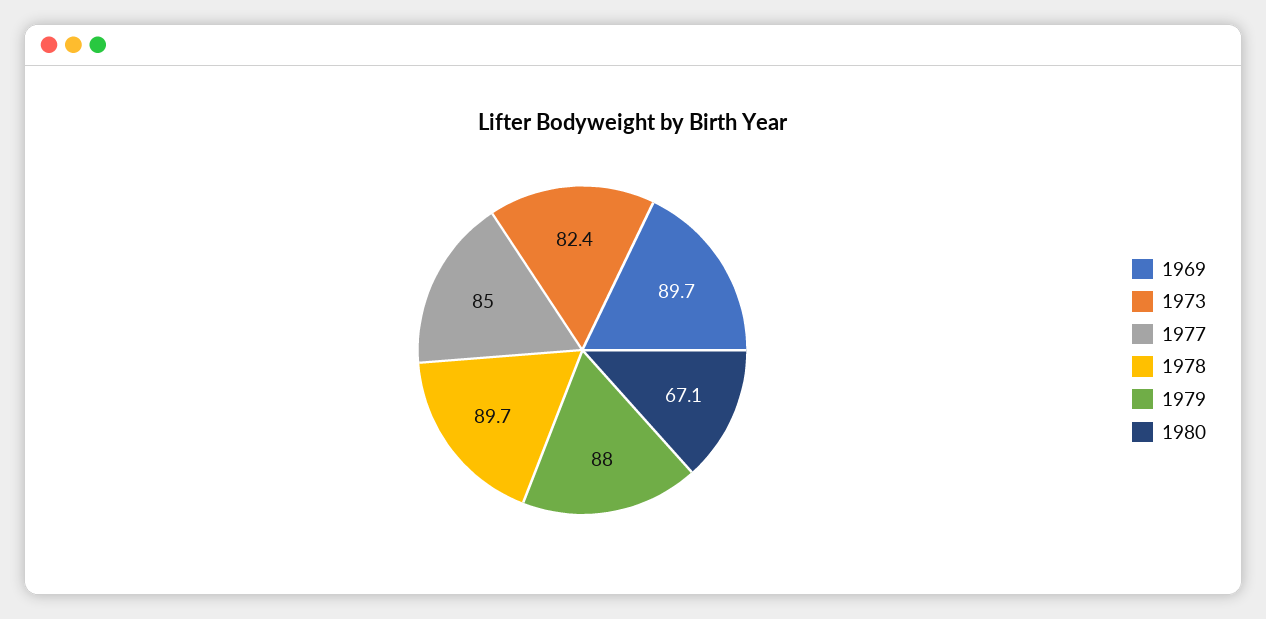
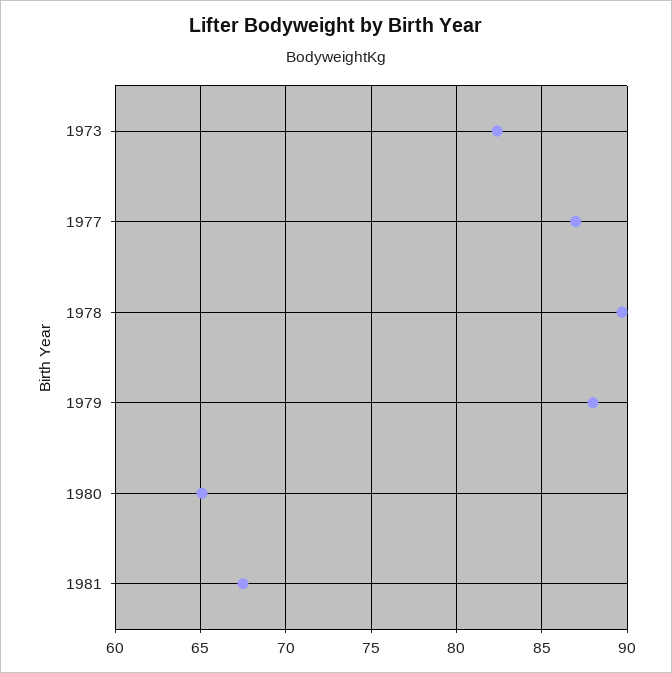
1969: 89.7 -> none
1977: 85 -> 87
1980: 67.1 -> 65
1981: none -> 67.5

